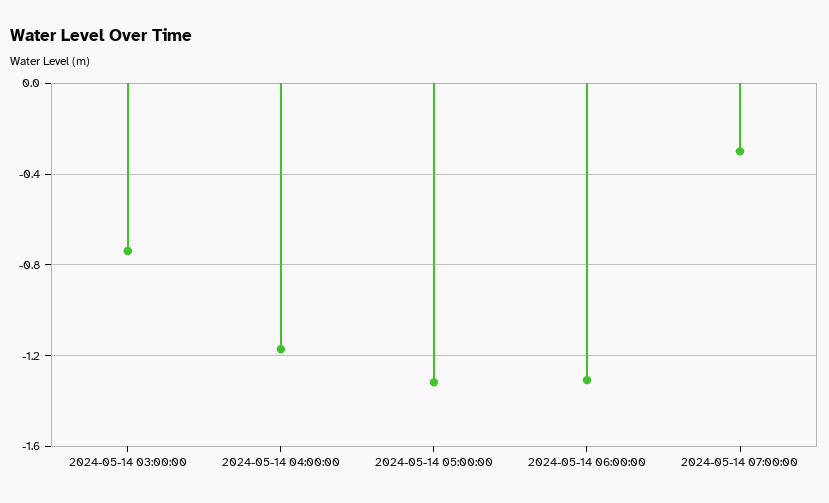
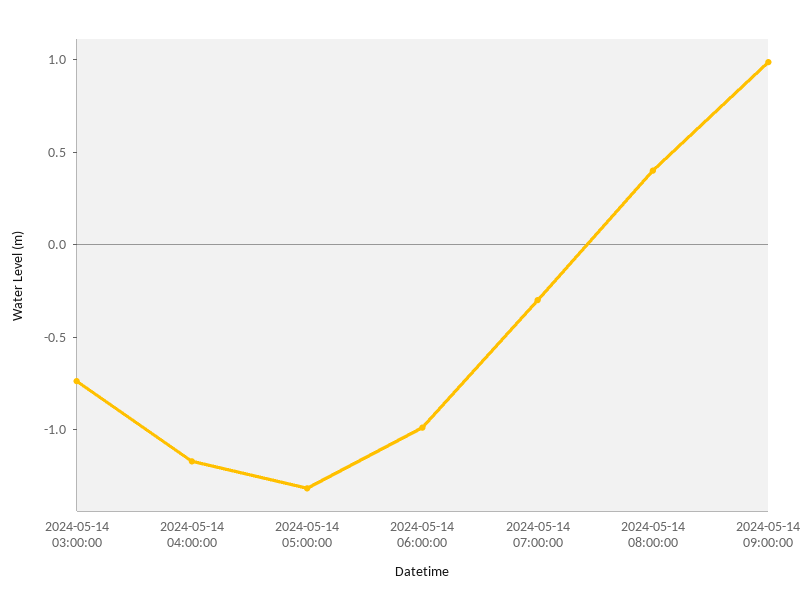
2024-05-14 06:00:00: -1.3 -> -1
2024-05-14 08:00:00: none -> 0.4
2024-05-14 09:00:00: none -> 1

